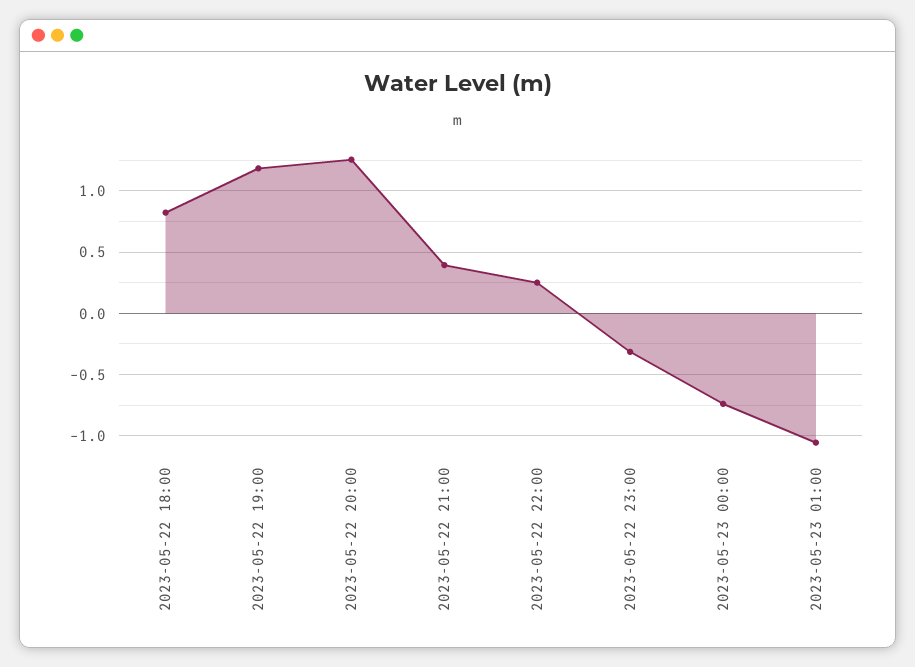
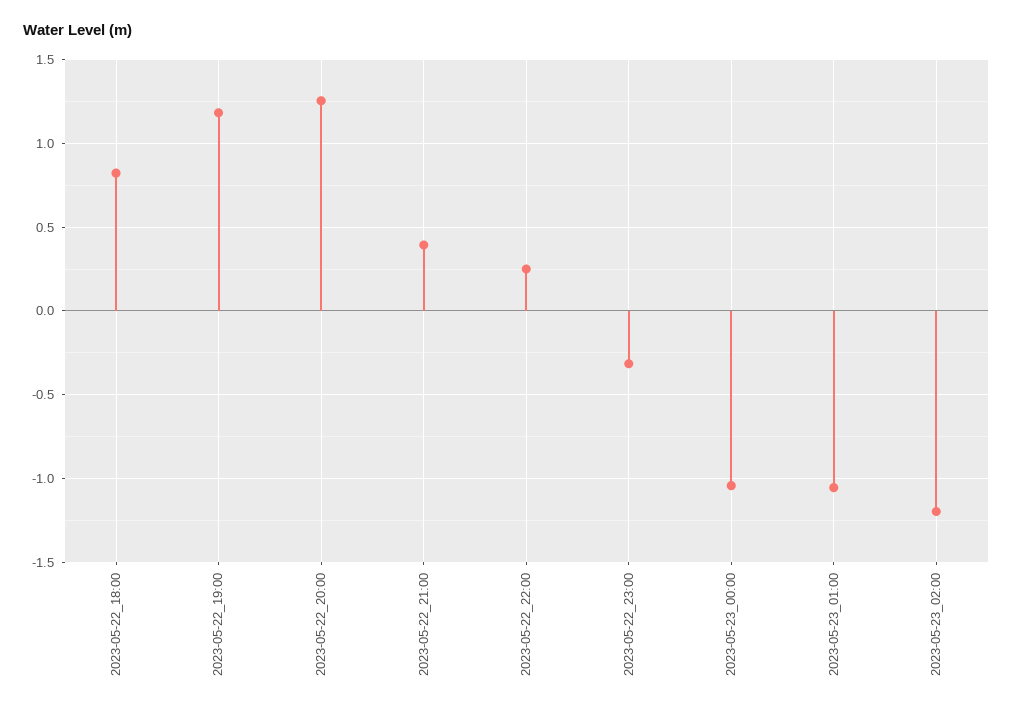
2023-05-23 00:00: -0.75 -> -1.05
2023-05-23_02:00: none -> -1.2

